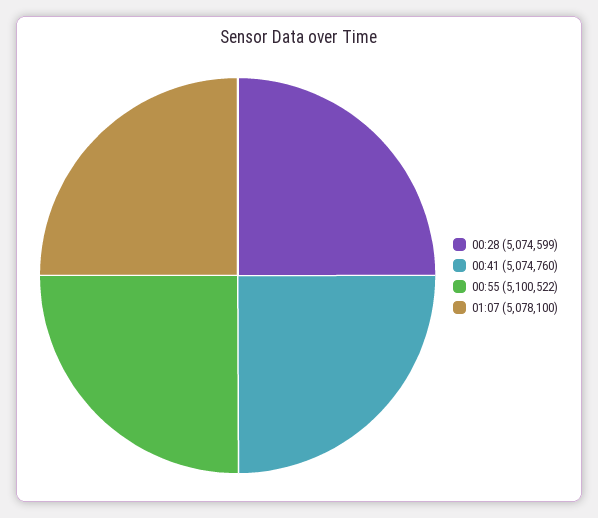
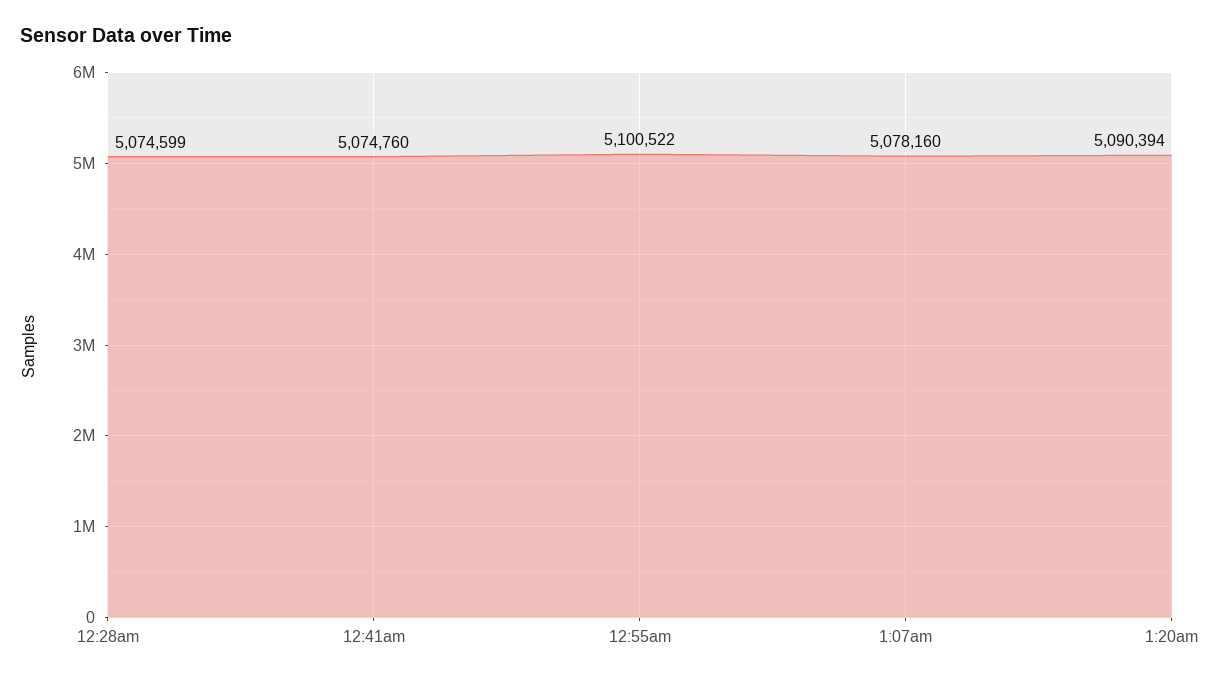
01:07: 5078100 -> 5078160
1:20am: none -> 5090394

